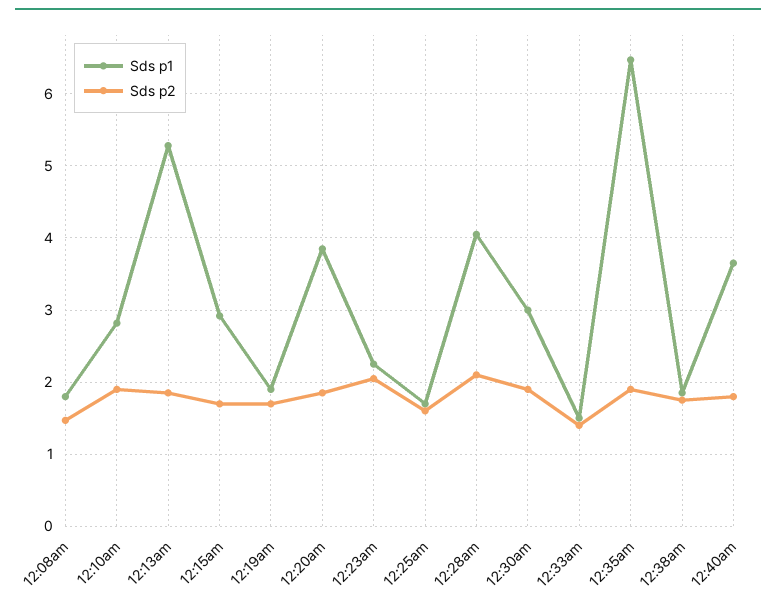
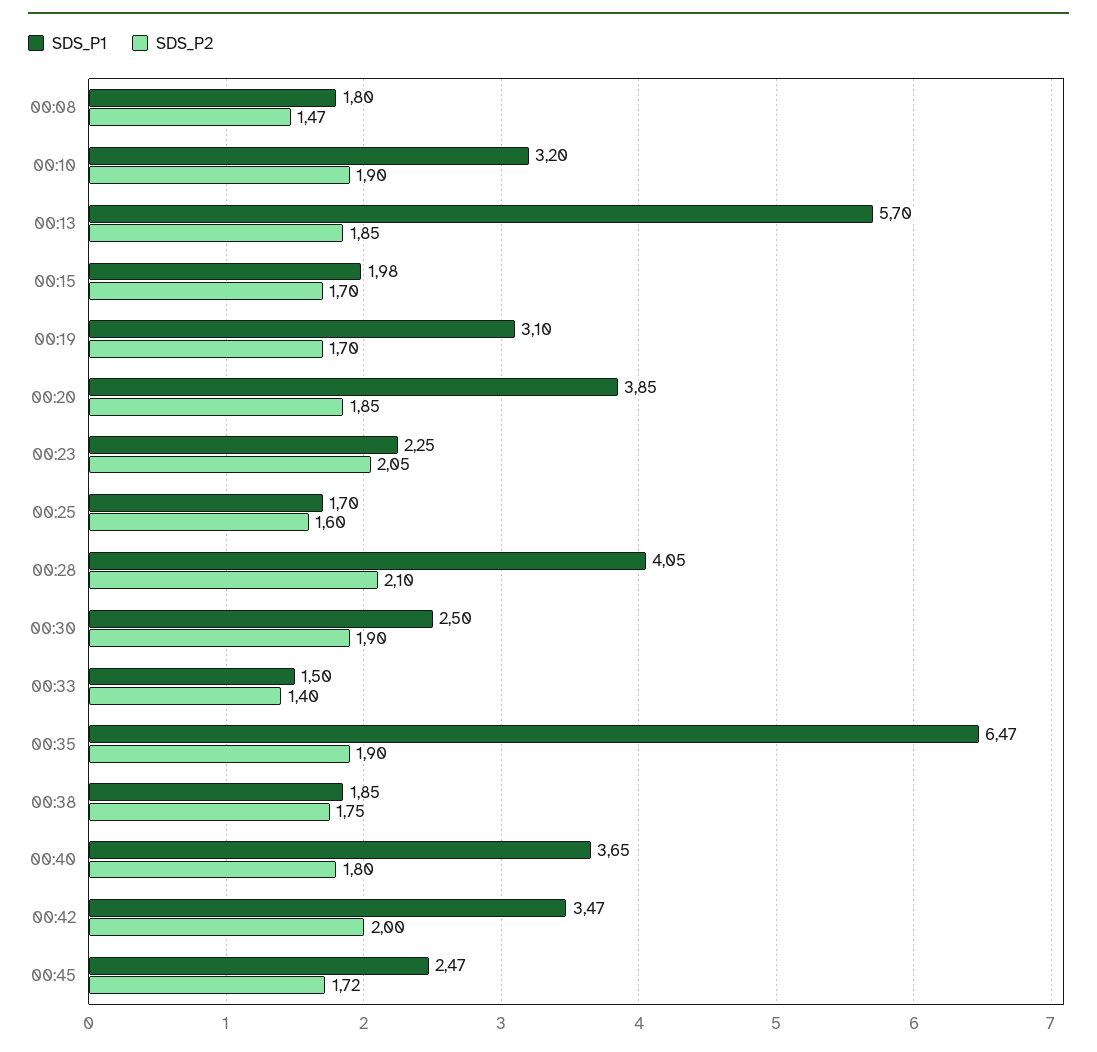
Sds p1, 12:10am: 2.8 -> 3.2
Sds p1, 12:13am: 5.3 -> 5.7
Sds p1, 12:15am: 2.9 -> 1.98
Sds p1, 12:19am: 1.9 -> 3.1
Sds p1, 12:30am: 3 -> 2.5
Sds p1, 00:42: none -> 3.47
Sds p2, 00:42: none -> 2
Sds p1, 00:45: none -> 2.47
Sds p2, 00:45: none -> 1.72

